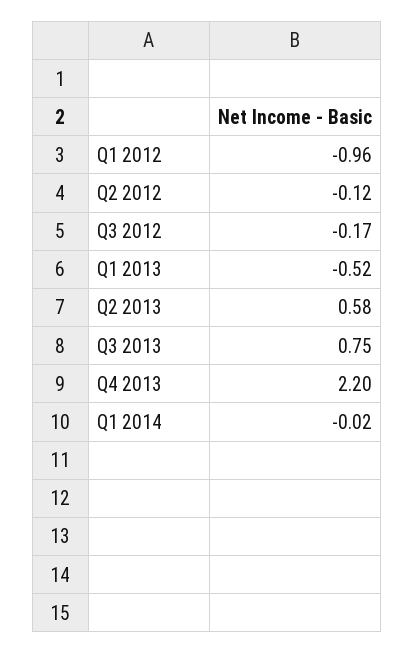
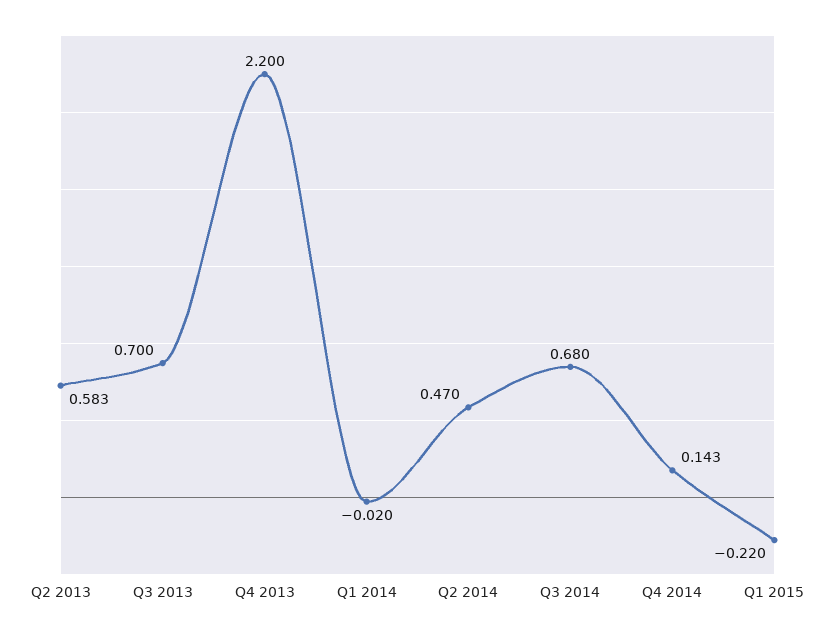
Q1 2012: -0.96 -> none
Q2 2012: -0.12 -> none
Q3 2012: -0.17 -> none
Q1 2013: -0.52 -> none
Q2 2013: 0.58 -> 0.583
Q3 2013: 0.75 -> 0.7
Q2 2014: none -> 0.47
Q3 2014: none -> 0.68
Q4 2014: none -> 0.143
Q1 2015: none -> -0.22

